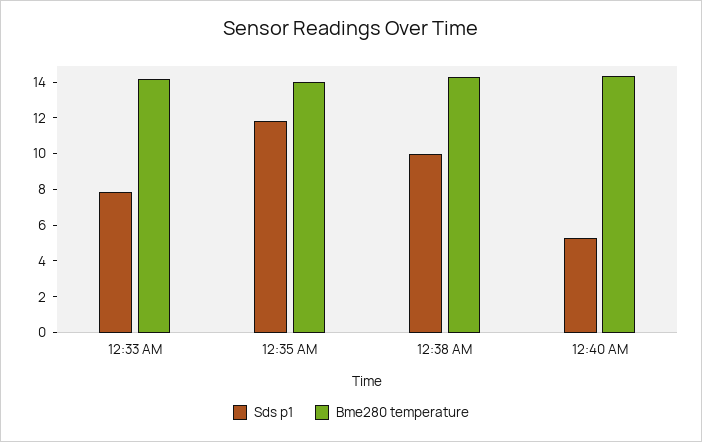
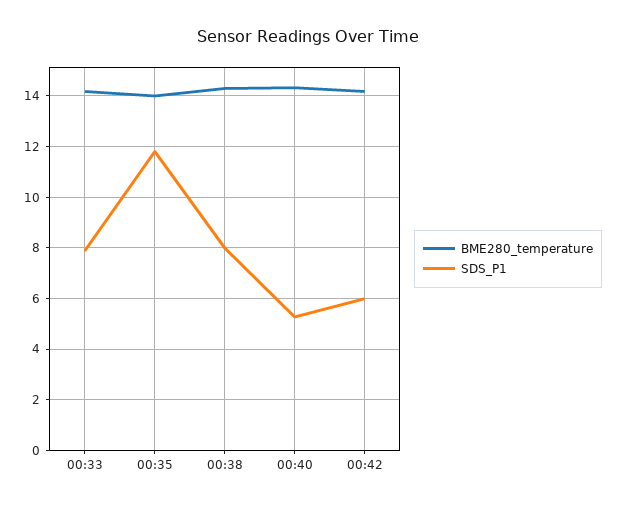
Sds p1, 12:38 AM: 10 -> 8
Bme280 temperature, 00:42: none -> 14.25
Sds p1, 00:42: none -> 6

